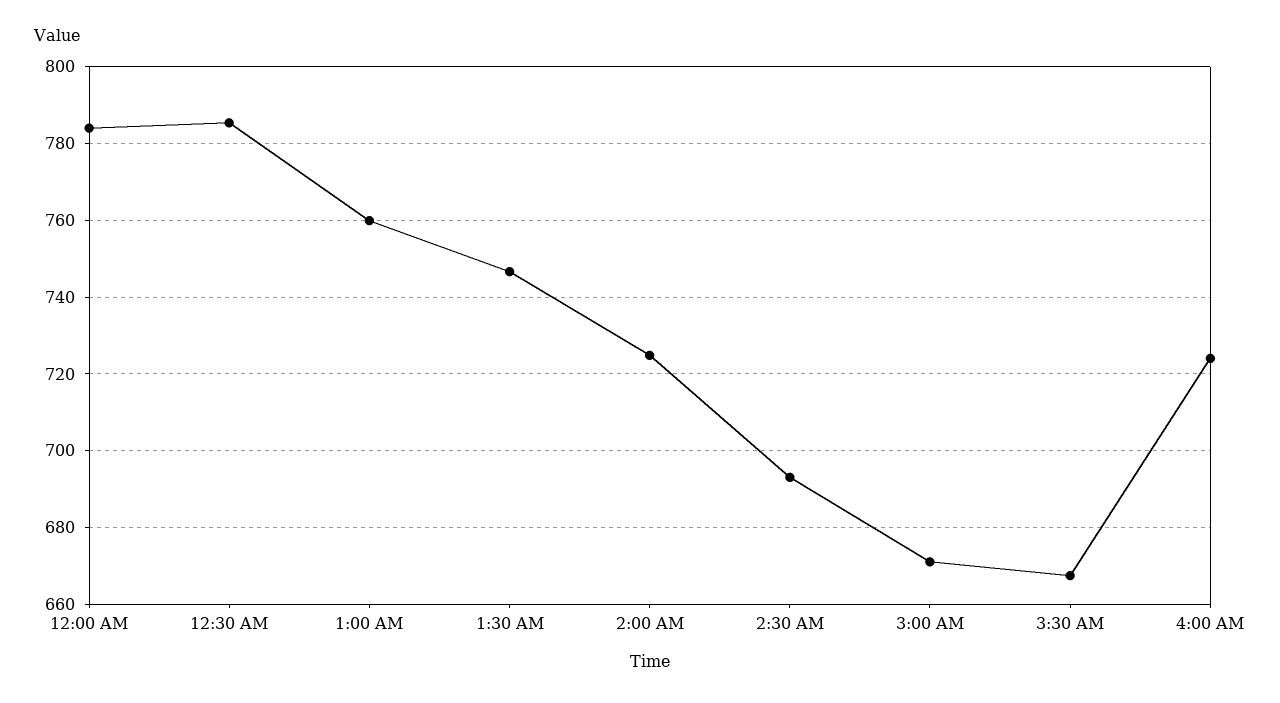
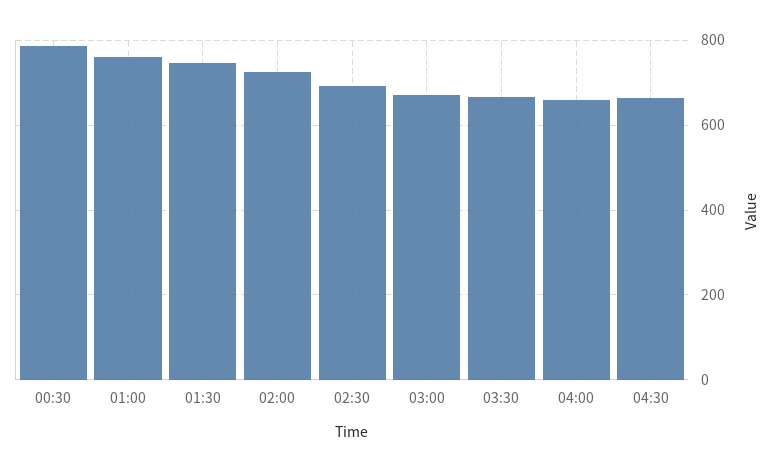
12:00 AM: 784 -> none
4:00 AM: 724 -> 660
04:30: none -> 660

